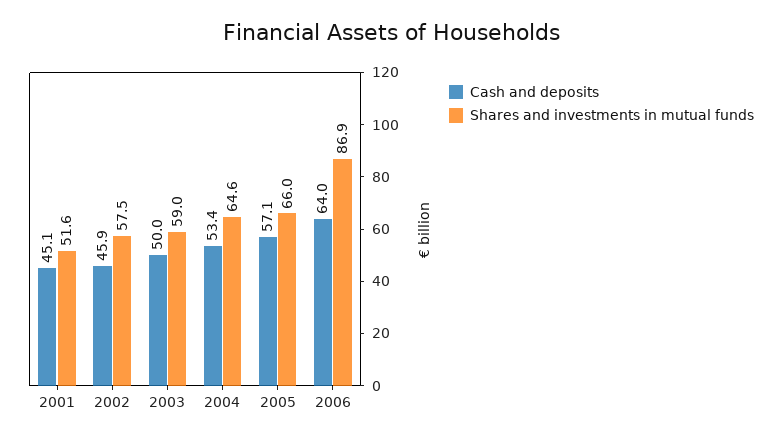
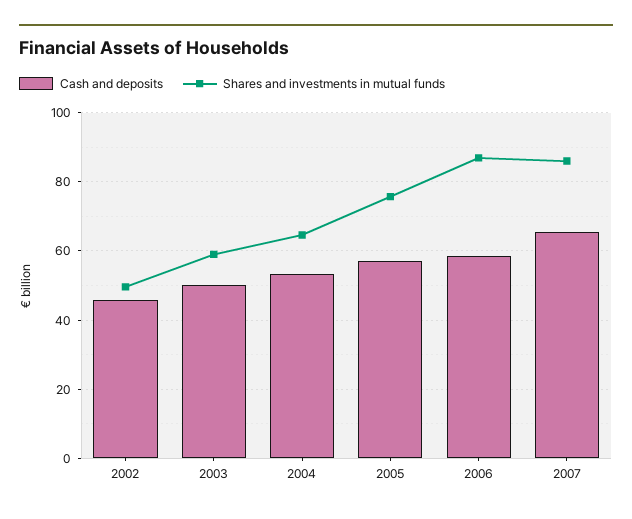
Cash and deposits, 2001: 45.1 -> none
Shares and investments in mutual funds, 2001: 51.6 -> none
Shares and investments in mutual funds, 2002: 57.5 -> 50
Shares and investments in mutual funds, 2005: 66 -> 76
Cash and deposits, 2006: 64 -> 58
Cash and deposits, 2007: none -> 66
Shares and investments in mutual funds, 2007: none -> 86

